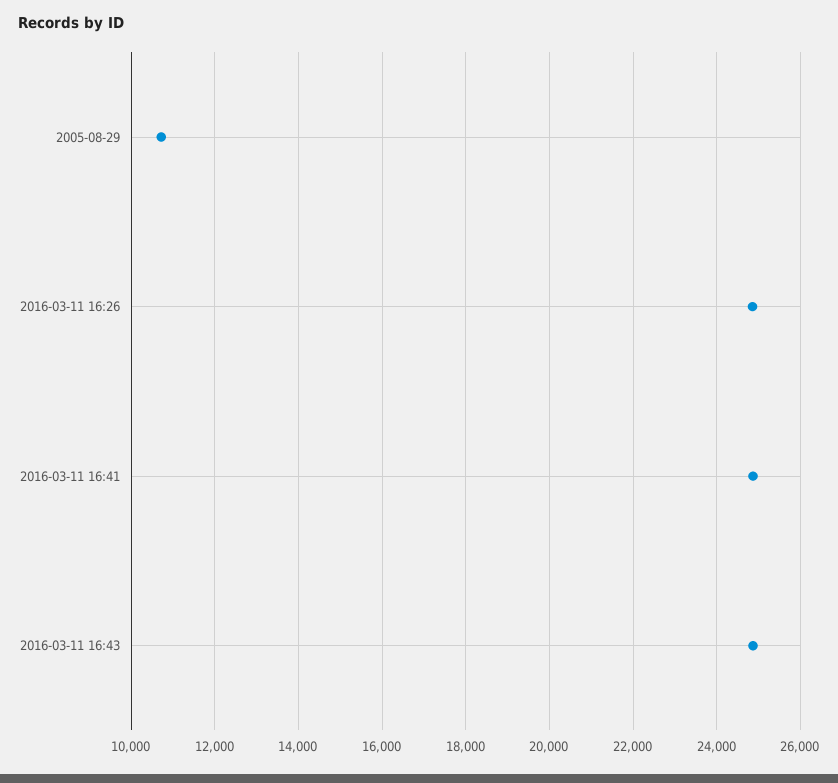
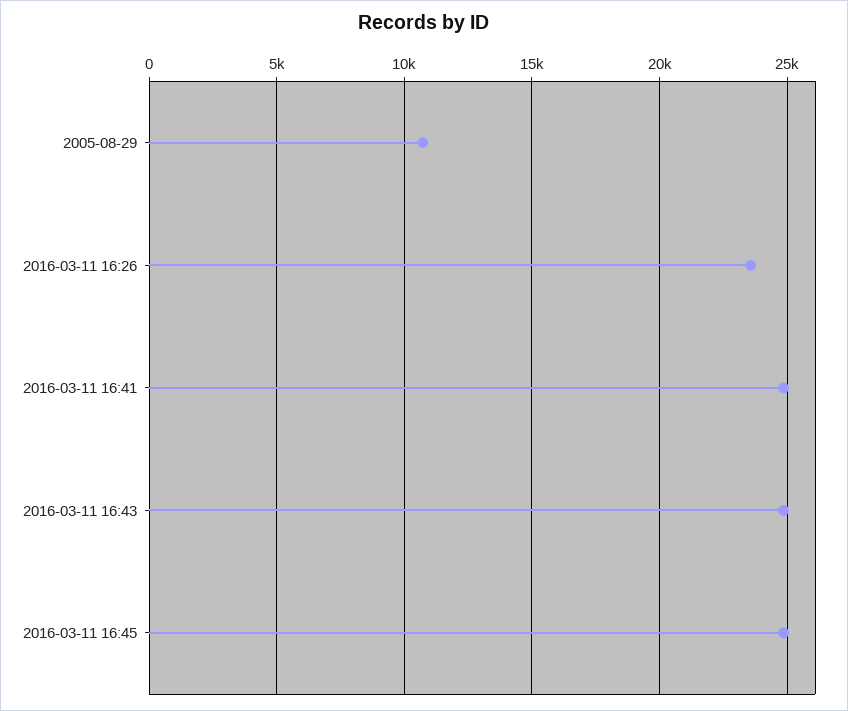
2016-03-11 16:26: 24800 -> 23500
2016-03-11 16:45: none -> 25000

